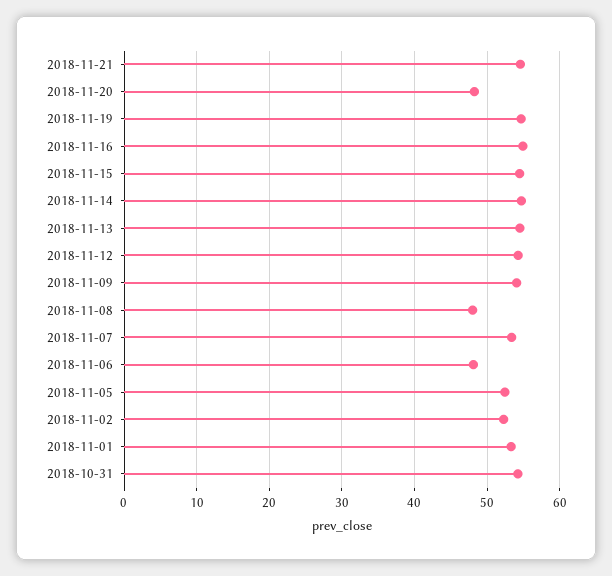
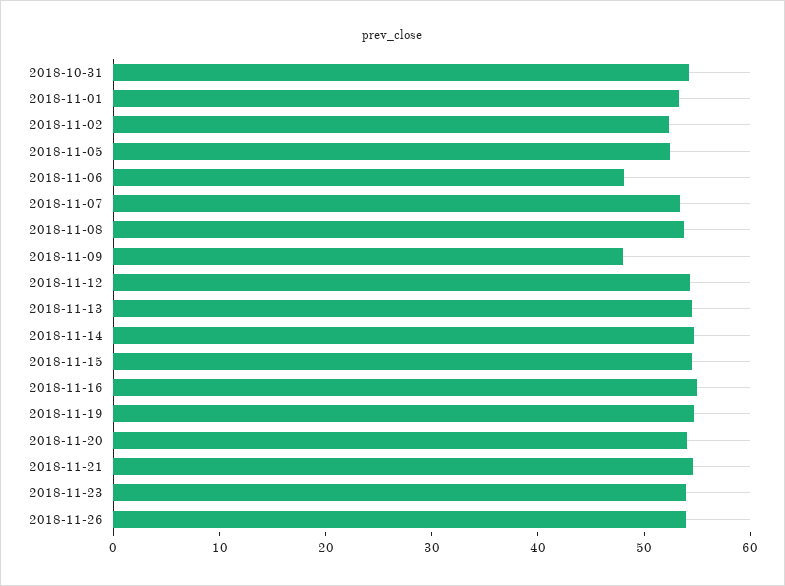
2018-11-20: 48 -> 54
2018-11-09: 54 -> 48
2018-11-08: 48 -> 54
2018-11-23: none -> 54
2018-11-26: none -> 54

